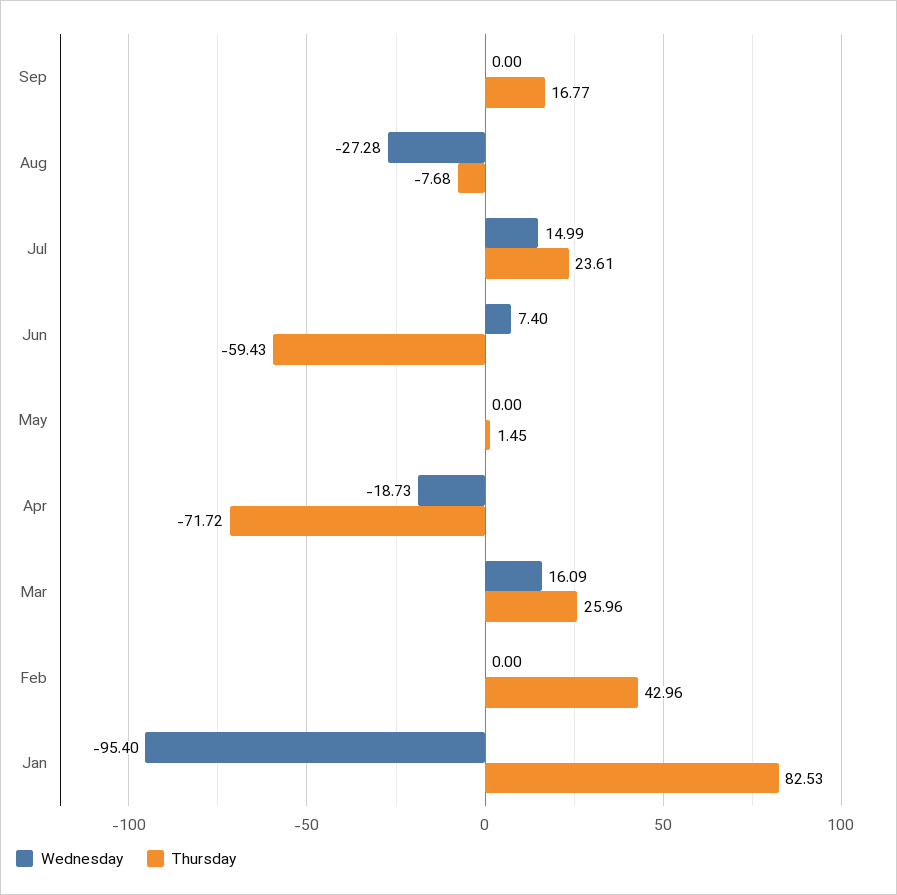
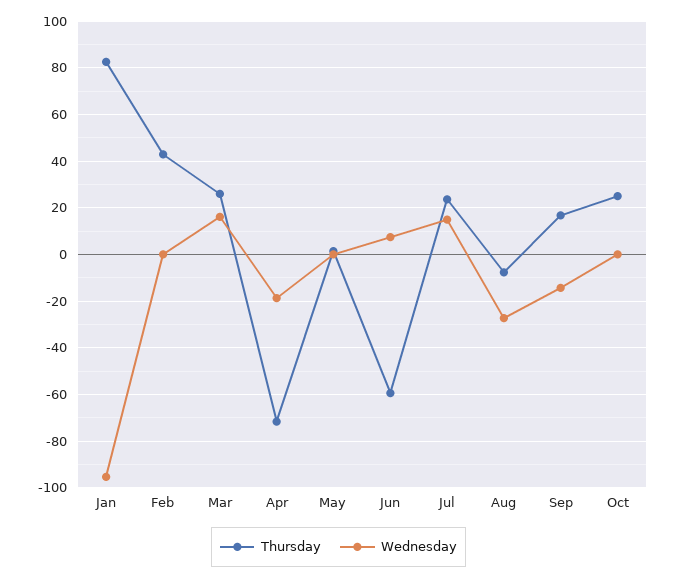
Wednesday, Sep: 0 -> -15
Thursday, Oct: none -> 25
Wednesday, Oct: none -> 0

